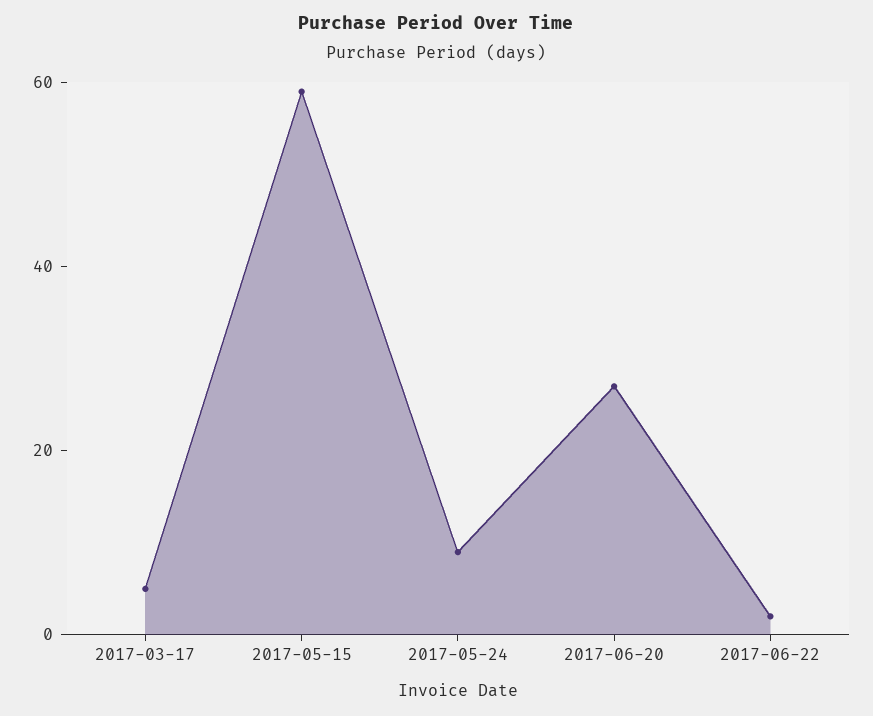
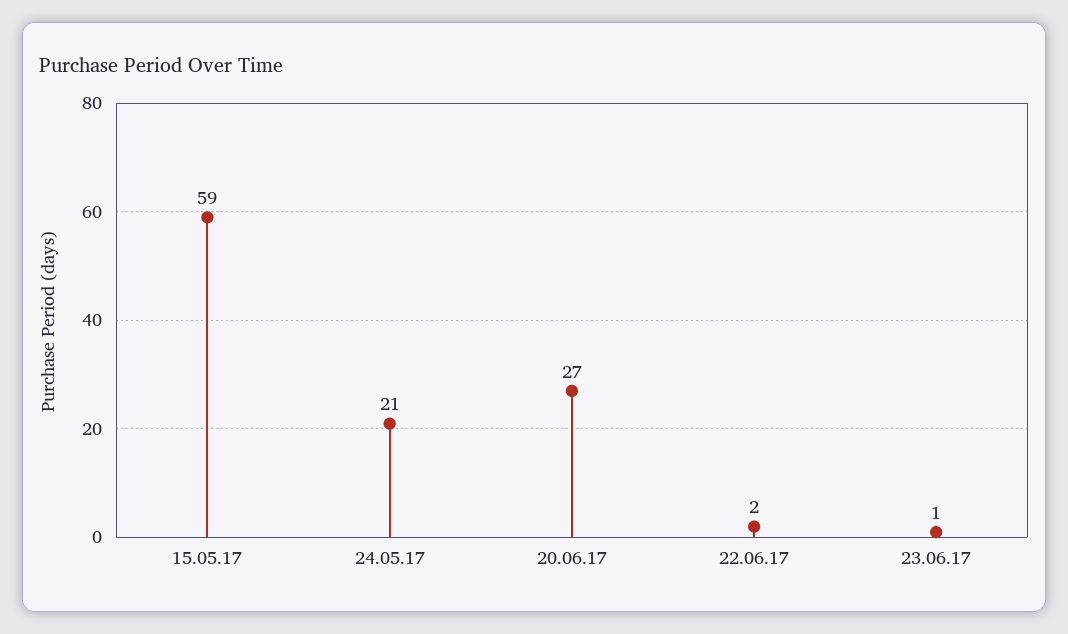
2017-03-17: 5 -> none
2017-05-24: 10 -> 21
23.06.17: none -> 1

